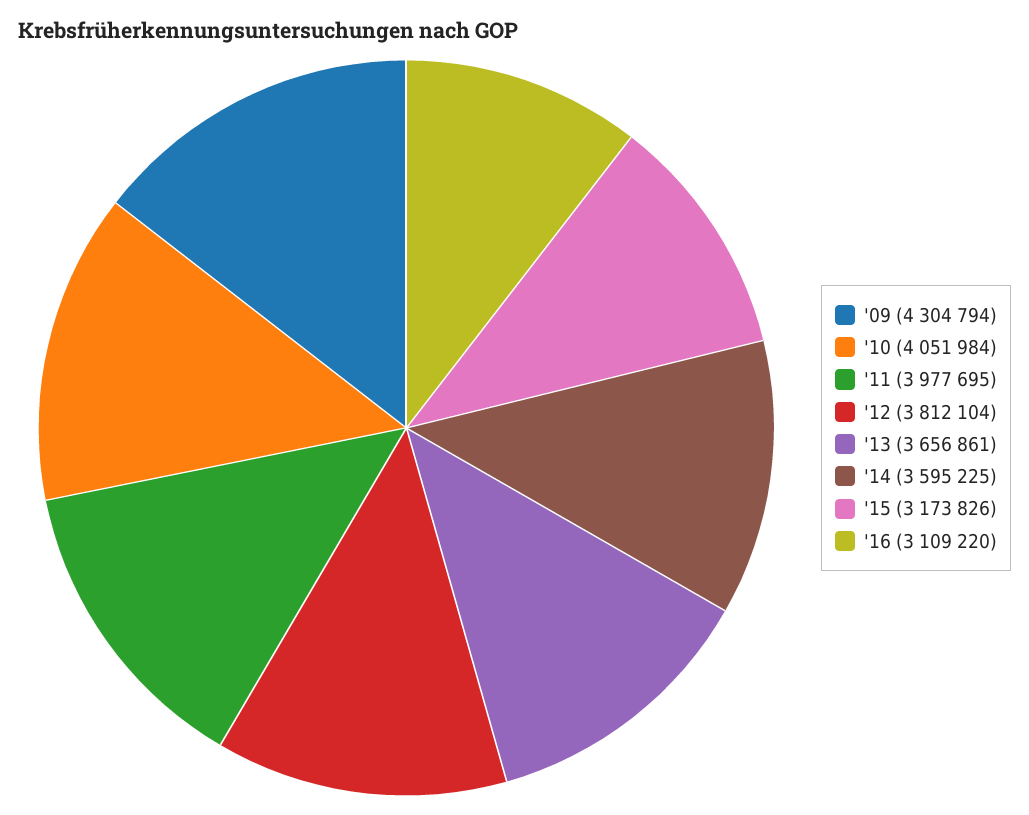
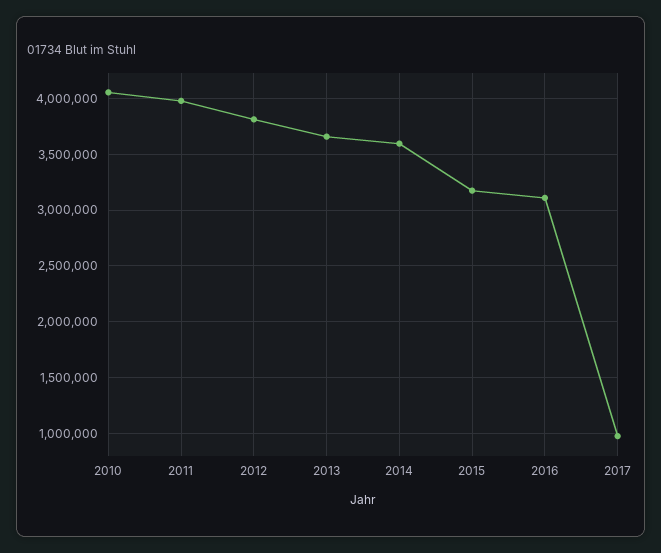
'09: 4304794 -> none
2017: none -> 1000000

